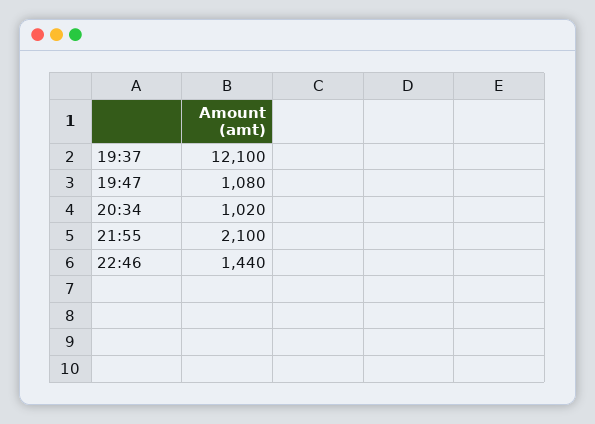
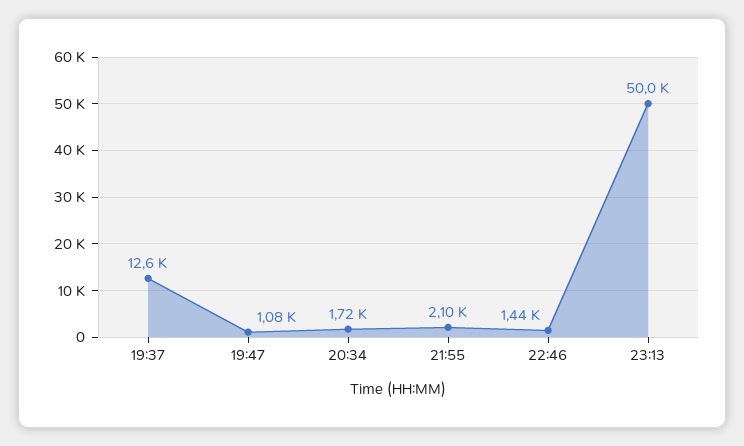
19:37: 12100 -> 12600
20:34: 1020 -> 1720
23:13: none -> 50000

